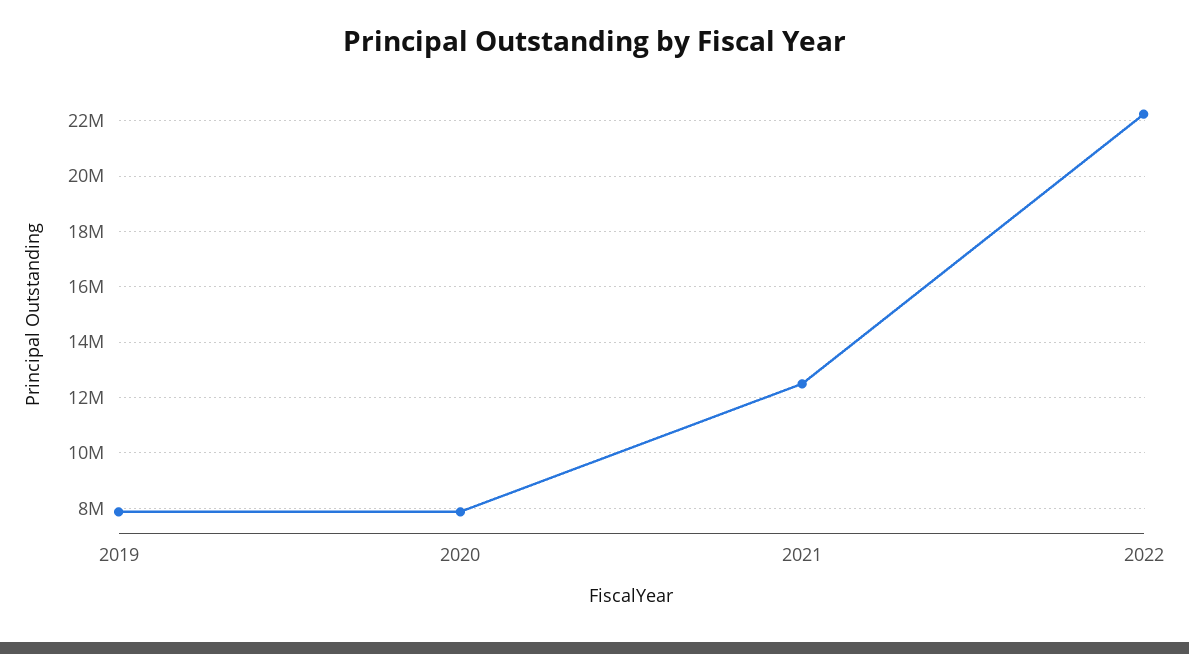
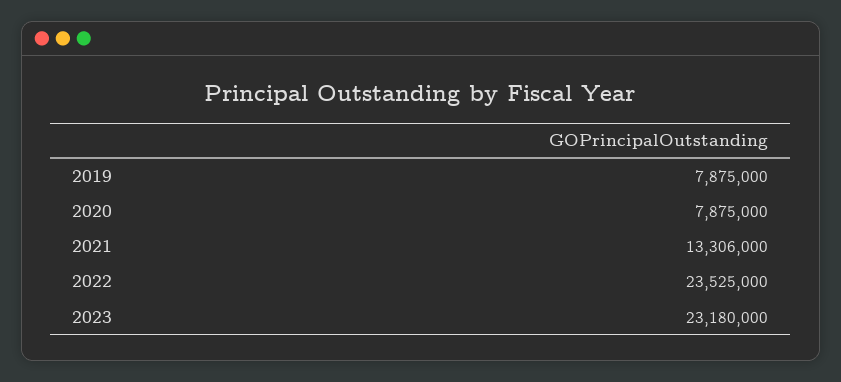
2021: 12500000 -> 13306000
2022: 22250000 -> 23525000
2023: none -> 23180000

